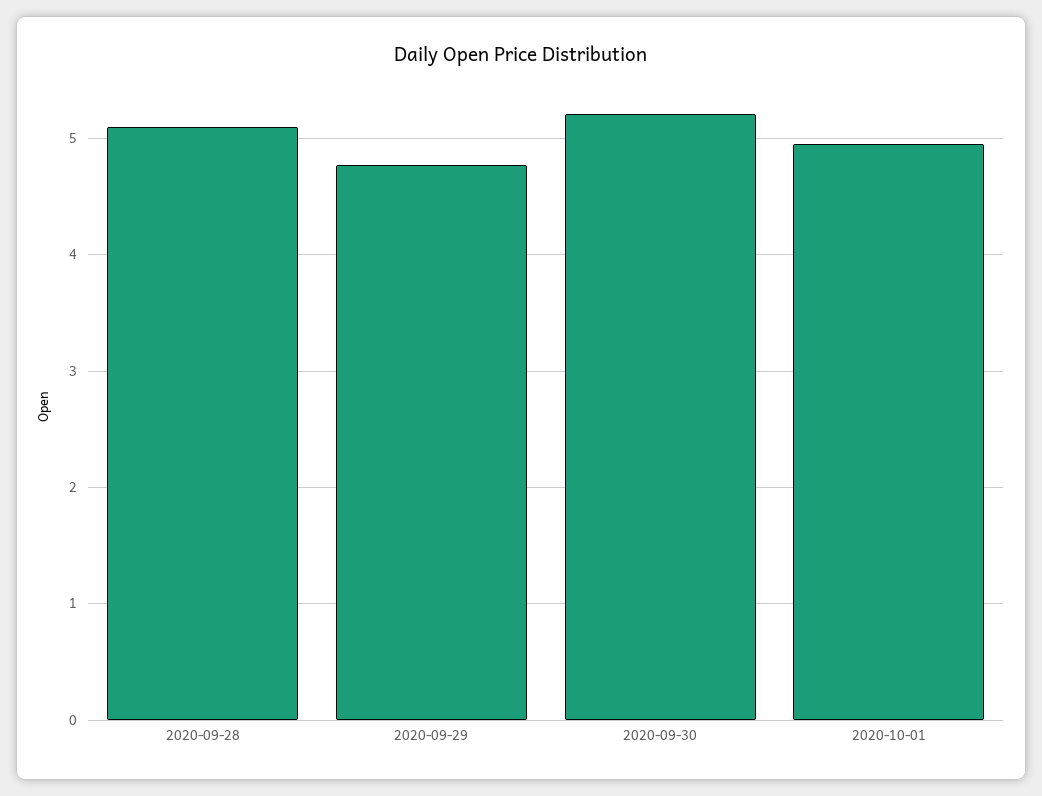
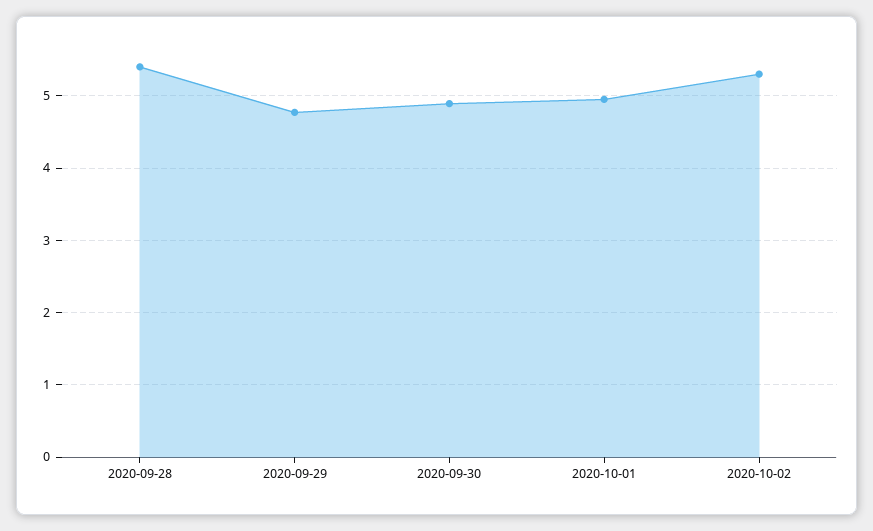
2020-09-28: 5.1 -> 5.4
2020-09-30: 5.2 -> 4.9
2020-10-02: none -> 5.3

